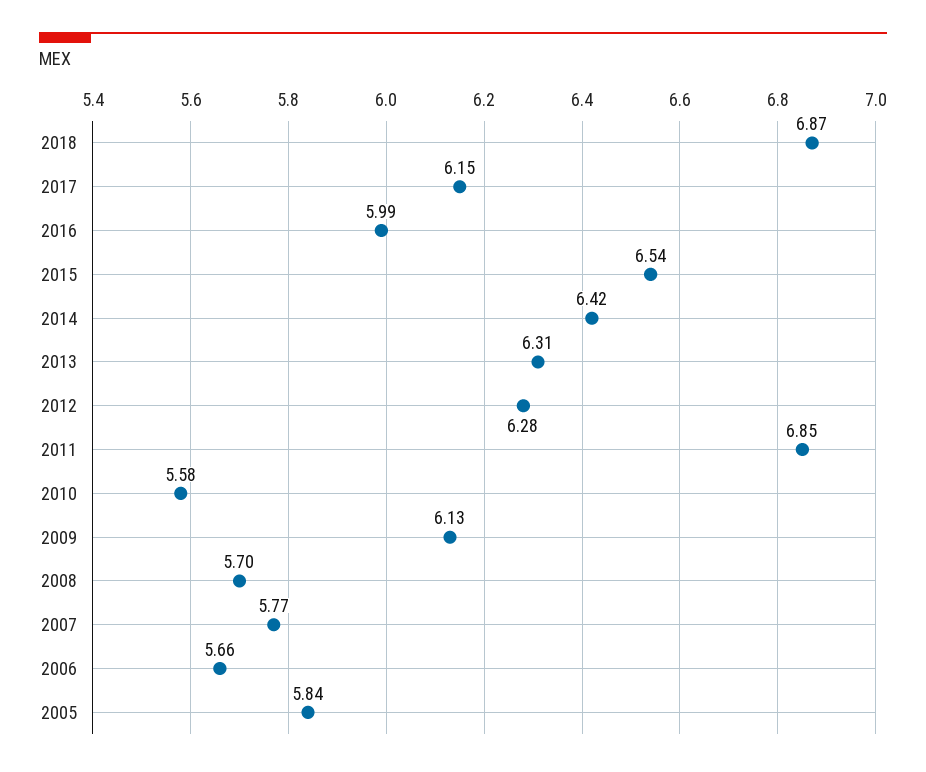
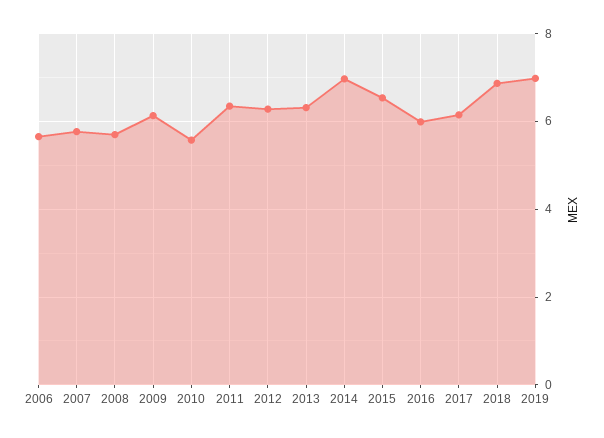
2014: 6.42 -> 7
2011: 6.85 -> 6.4
2005: 5.84 -> none
2019: none -> 7

